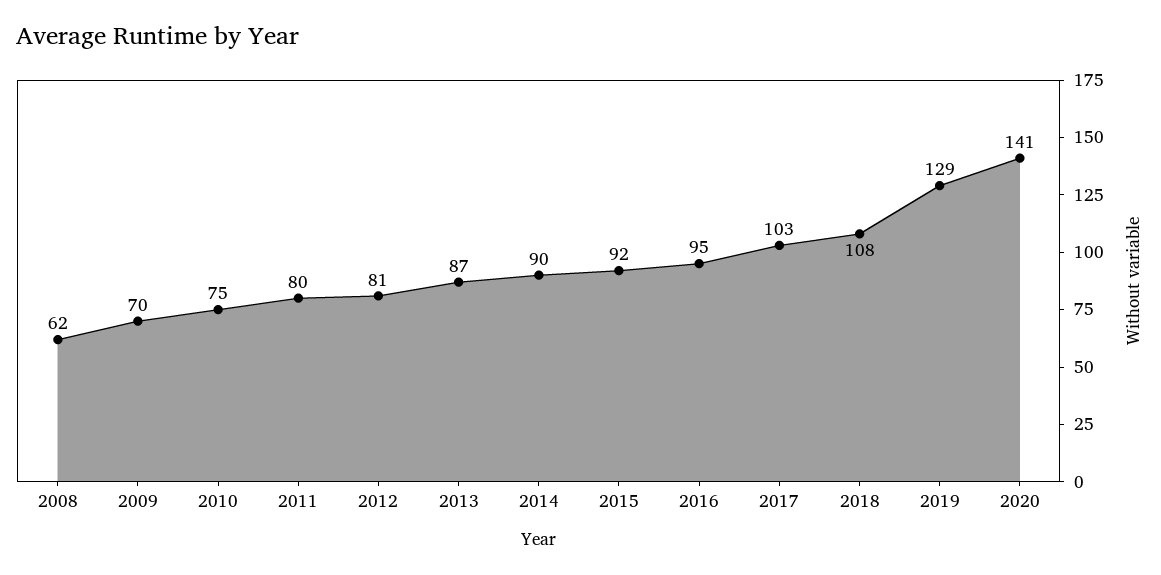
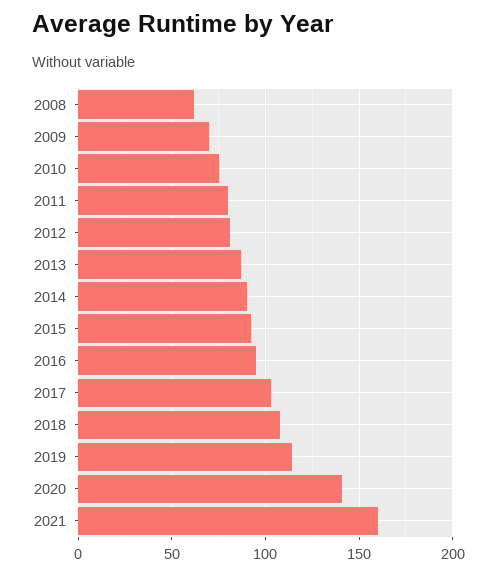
2019: 129 -> 115
2021: none -> 160

